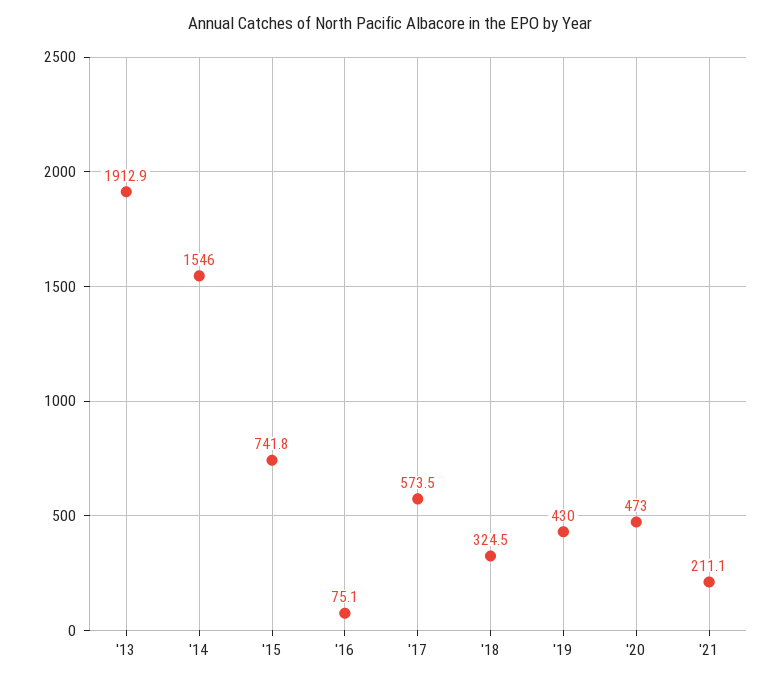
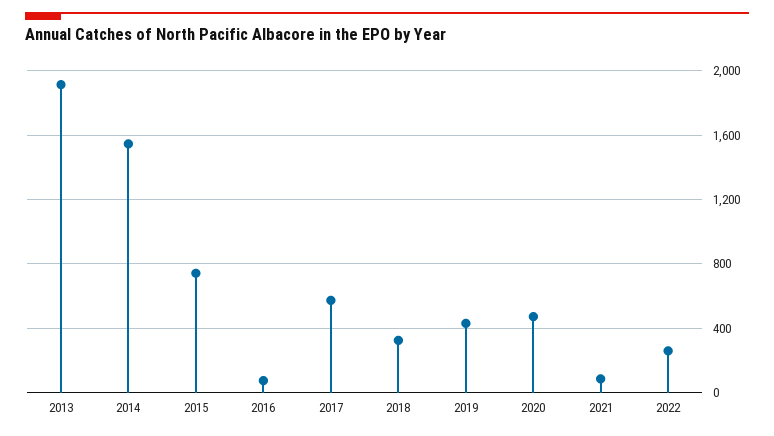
'21: 211.1 -> 100
2022: none -> 250

